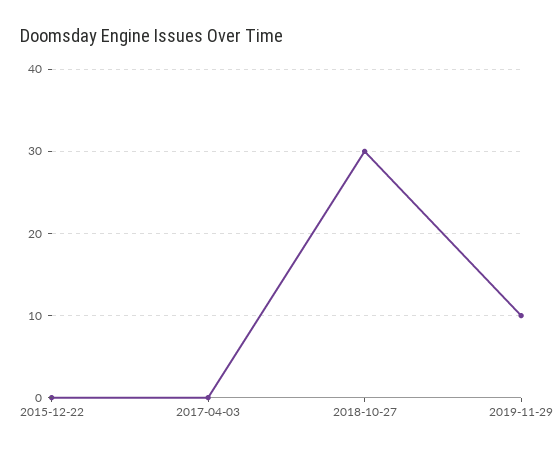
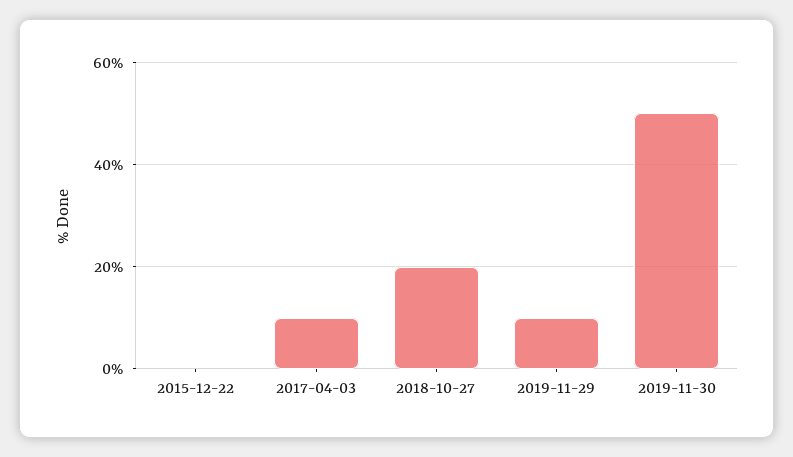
2017-04-03: 0 -> 10
2018-10-27: 30 -> 20
2019-11-30: none -> 50

